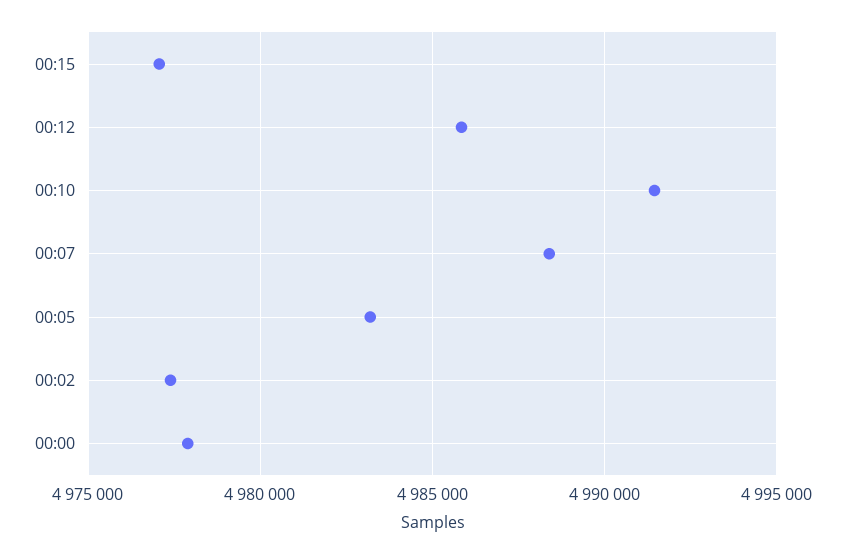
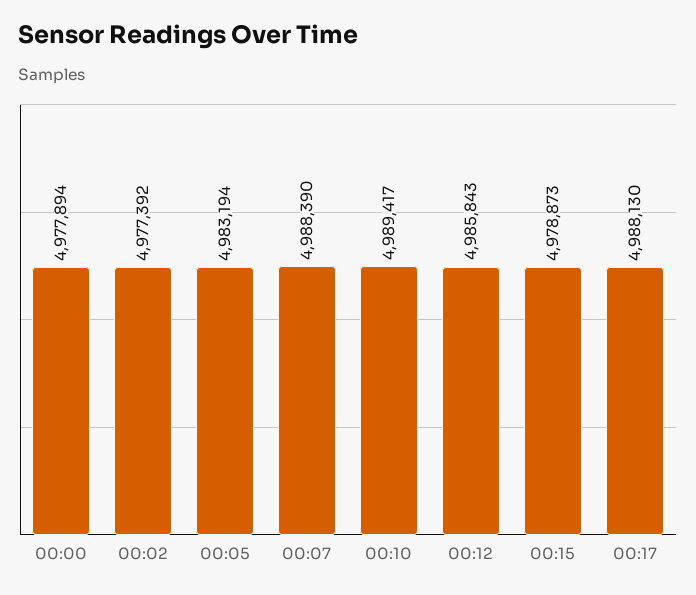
00:15: 4977000 -> 4978873
00:10: 4991500 -> 4989417
00:17: none -> 4988130

